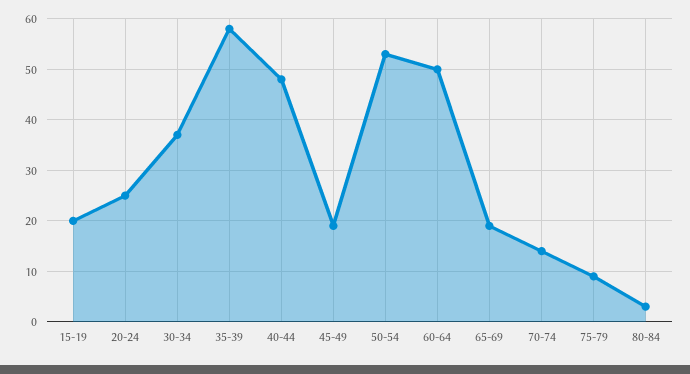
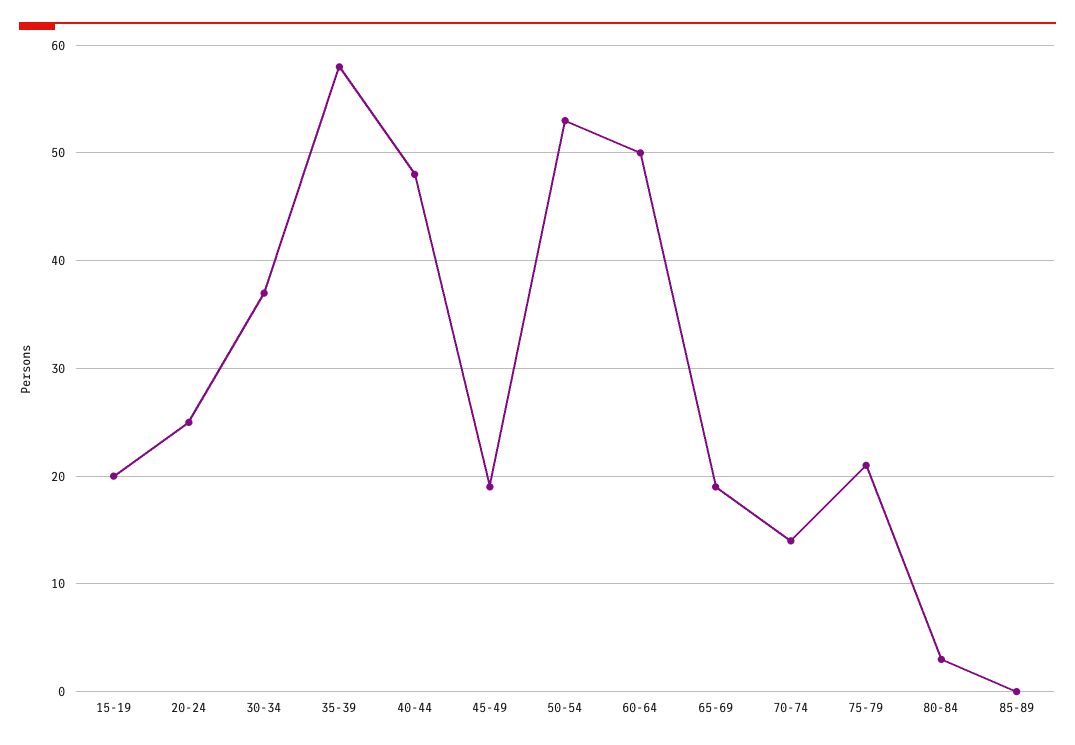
75-79: 10 -> 21
85-89: none -> 0

